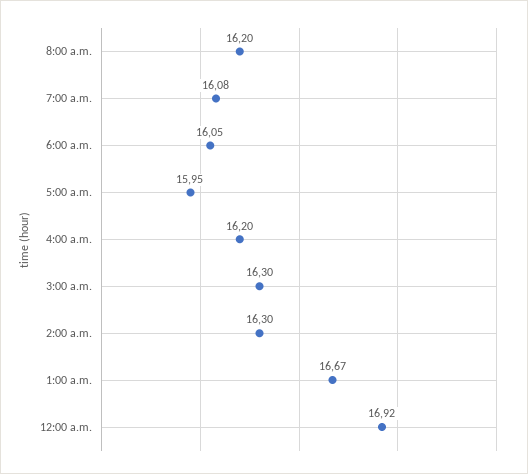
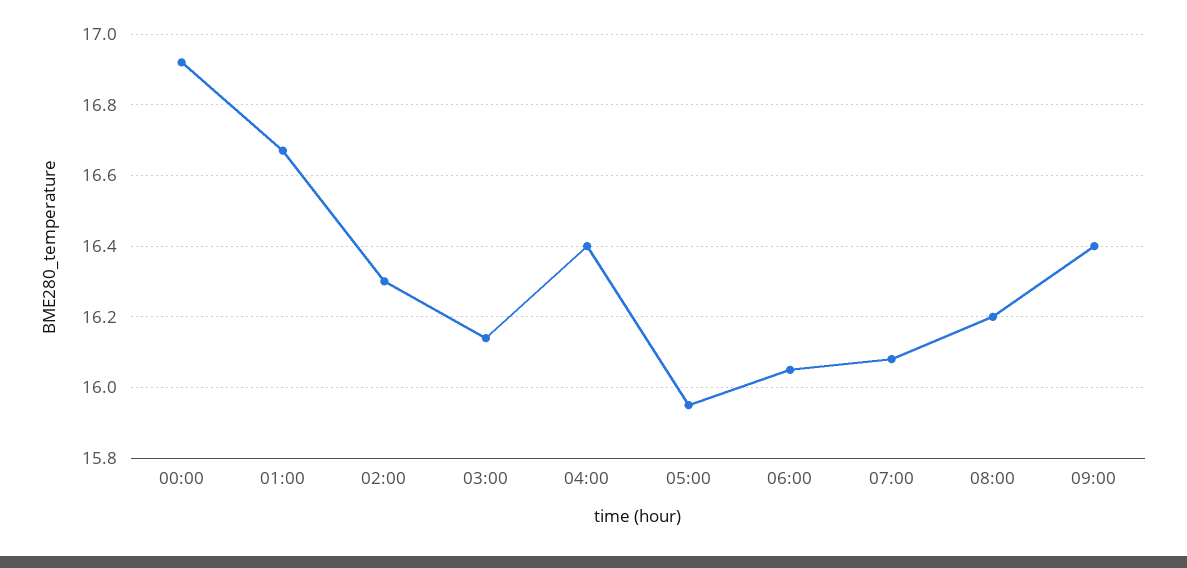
4:00 a.m.: 16.2 -> 16.4
3:00 a.m.: 16.3 -> 16.15
09:00: none -> 16.4

